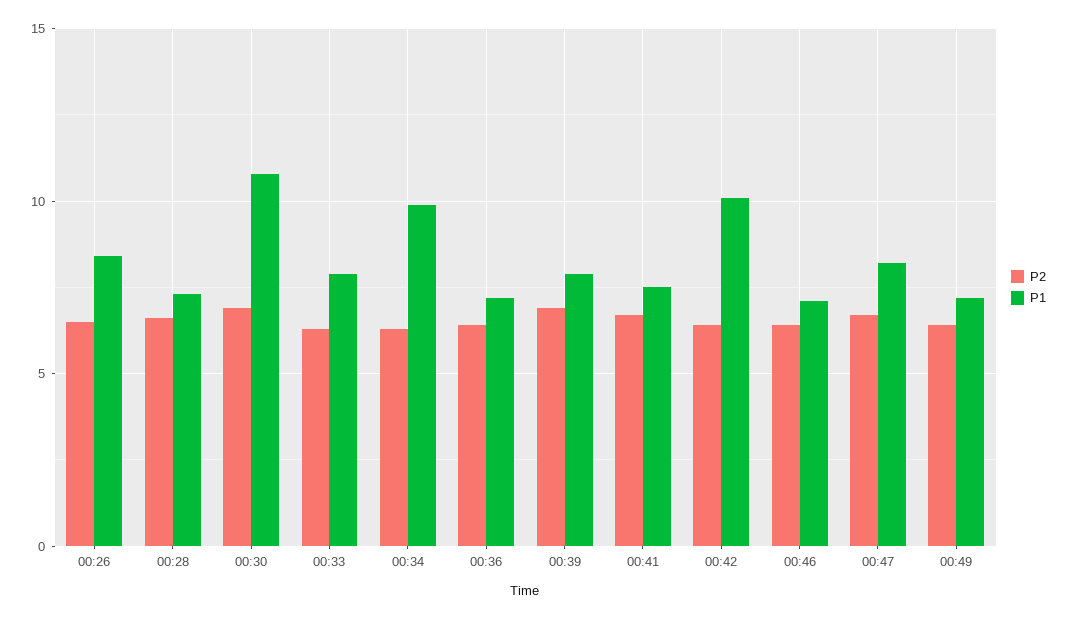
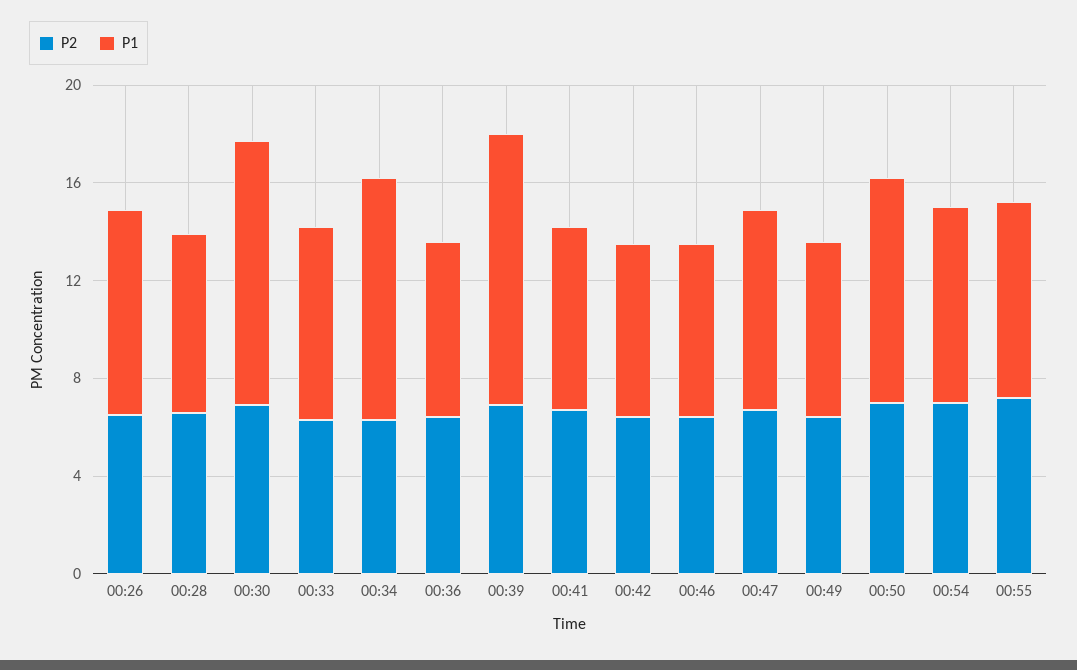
P1, 00:39: 8 -> 11
P1, 00:42: 10 -> 7
P2, 00:50: none -> 7
P1, 00:50: none -> 9
P2, 00:54: none -> 7
P1, 00:54: none -> 8
P2, 00:55: none -> 7
P1, 00:55: none -> 8

